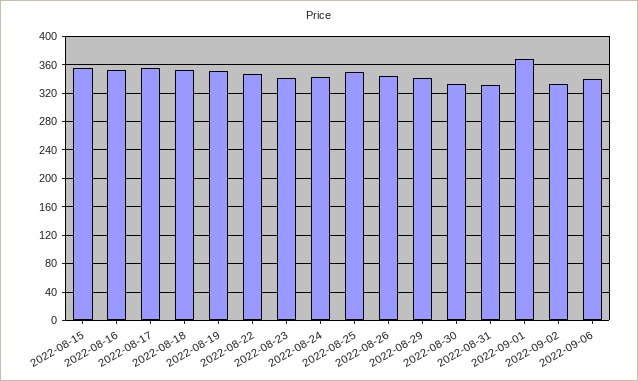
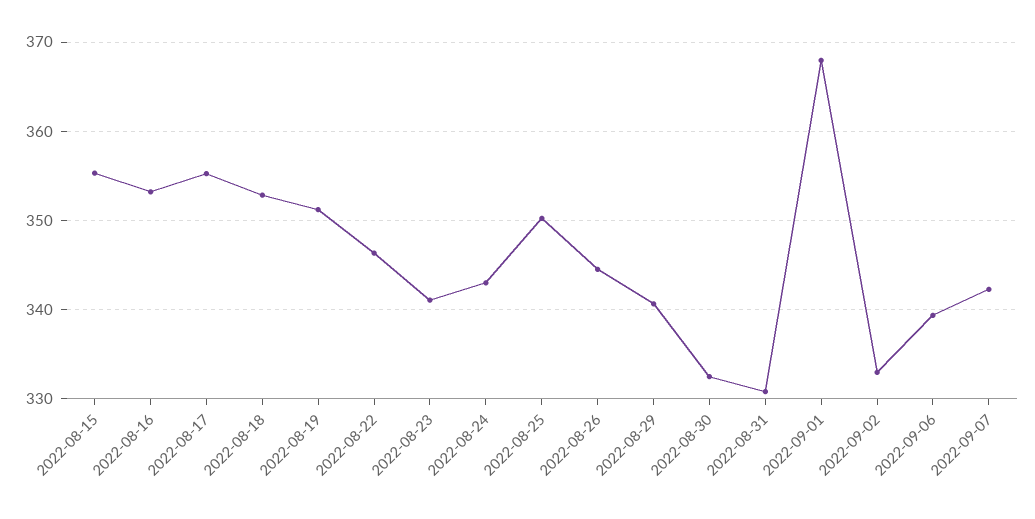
2022-09-07: none -> 342

